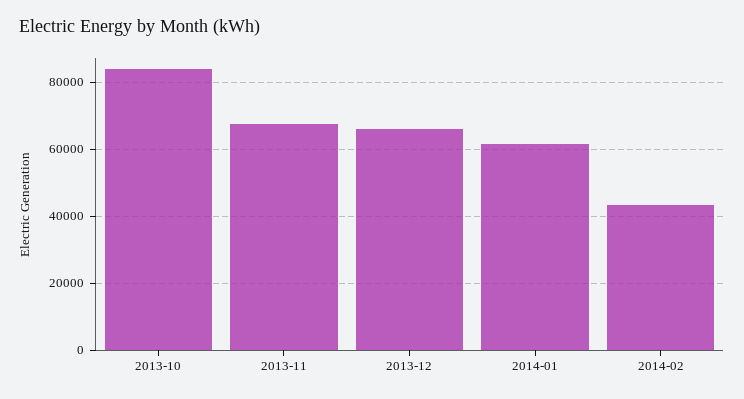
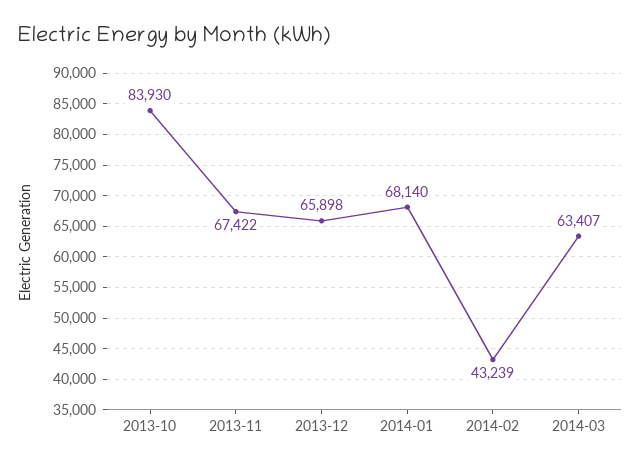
2014-01: 62000 -> 68140
2014-03: none -> 63407

